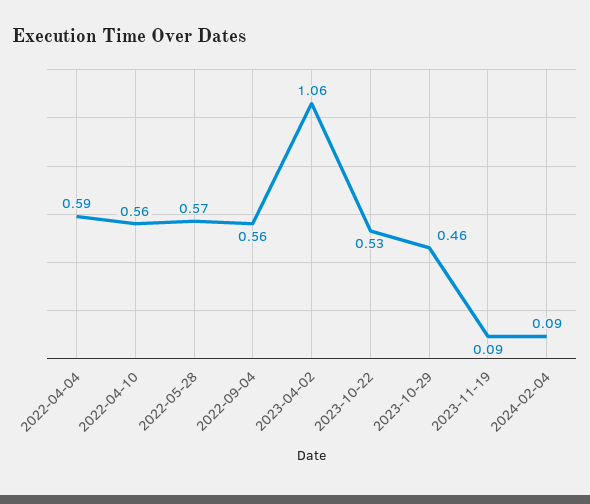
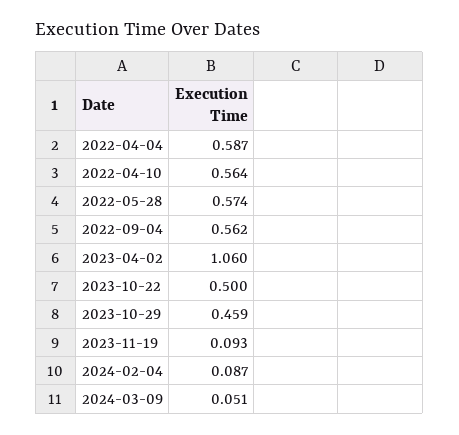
2023-10-22: 0.53 -> 0.5
2024-03-09: none -> 0.051

